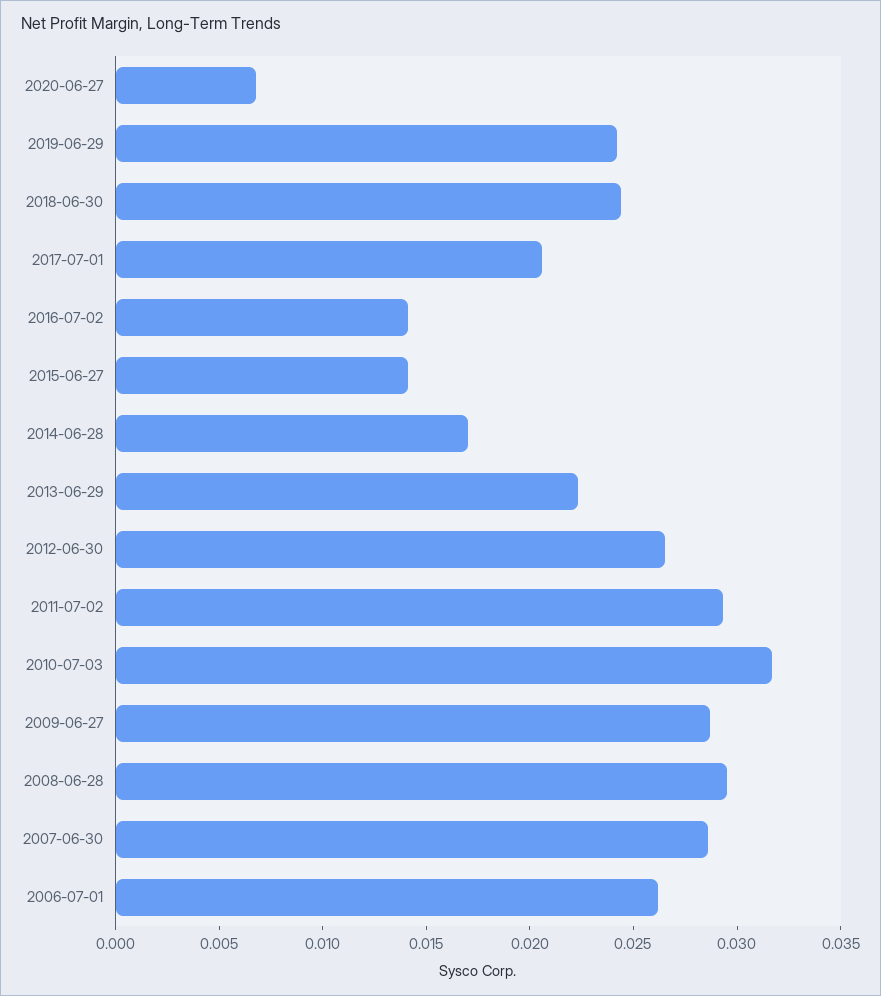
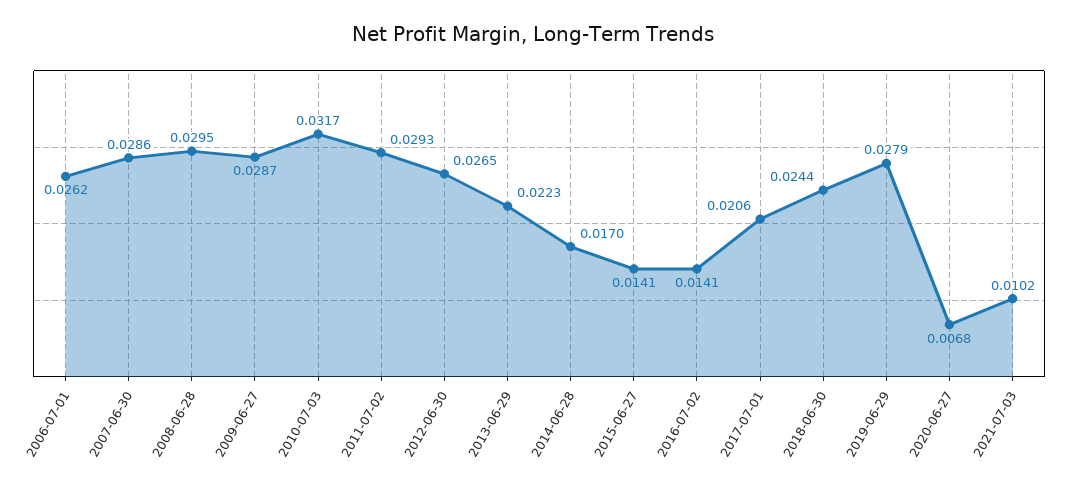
2019-06-29: 0.024 -> 0.0279
2021-07-03: none -> 0.0102

